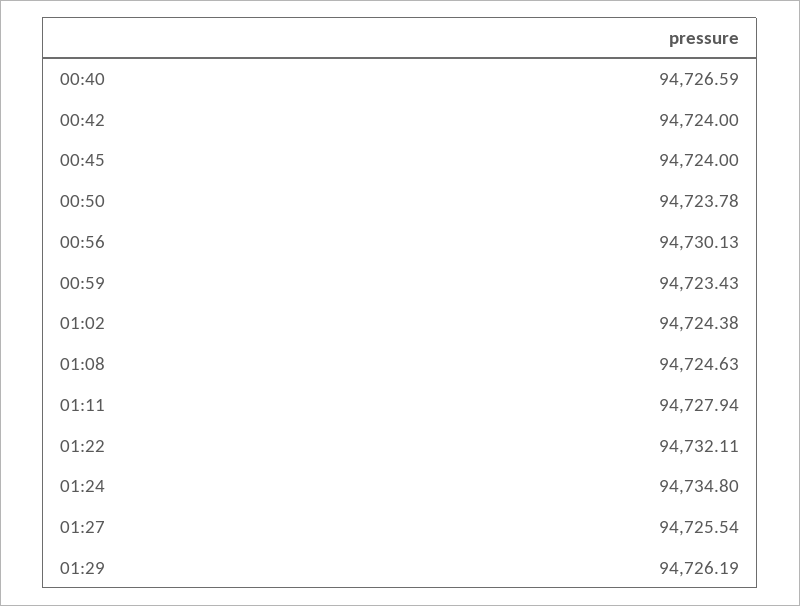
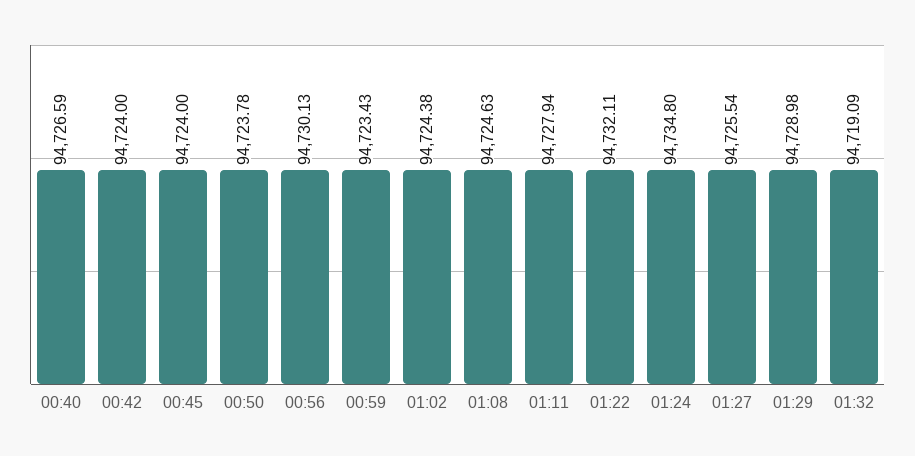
01:29: 94726.19 -> 94728.98
01:32: none -> 94719.09

